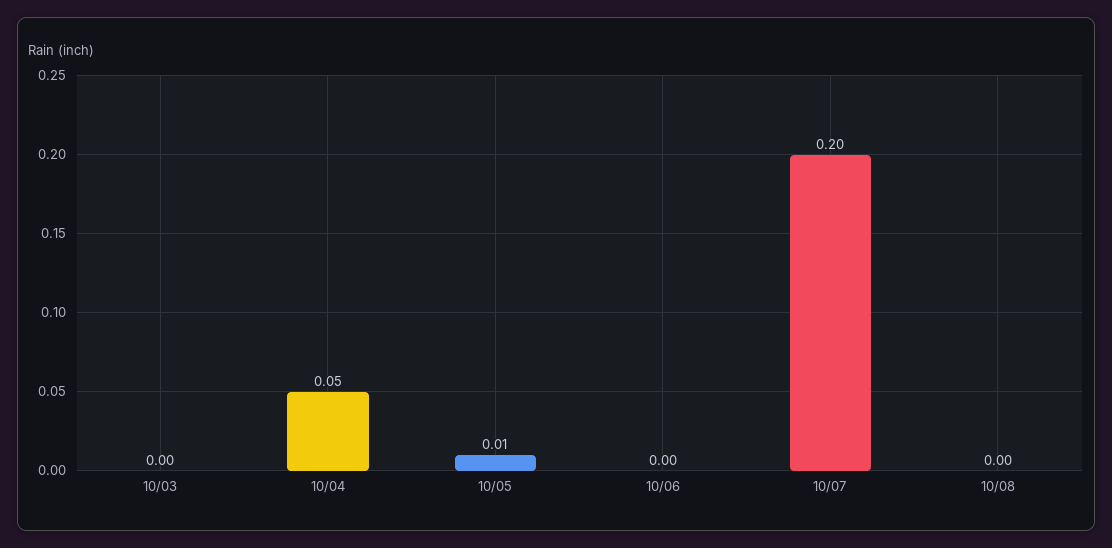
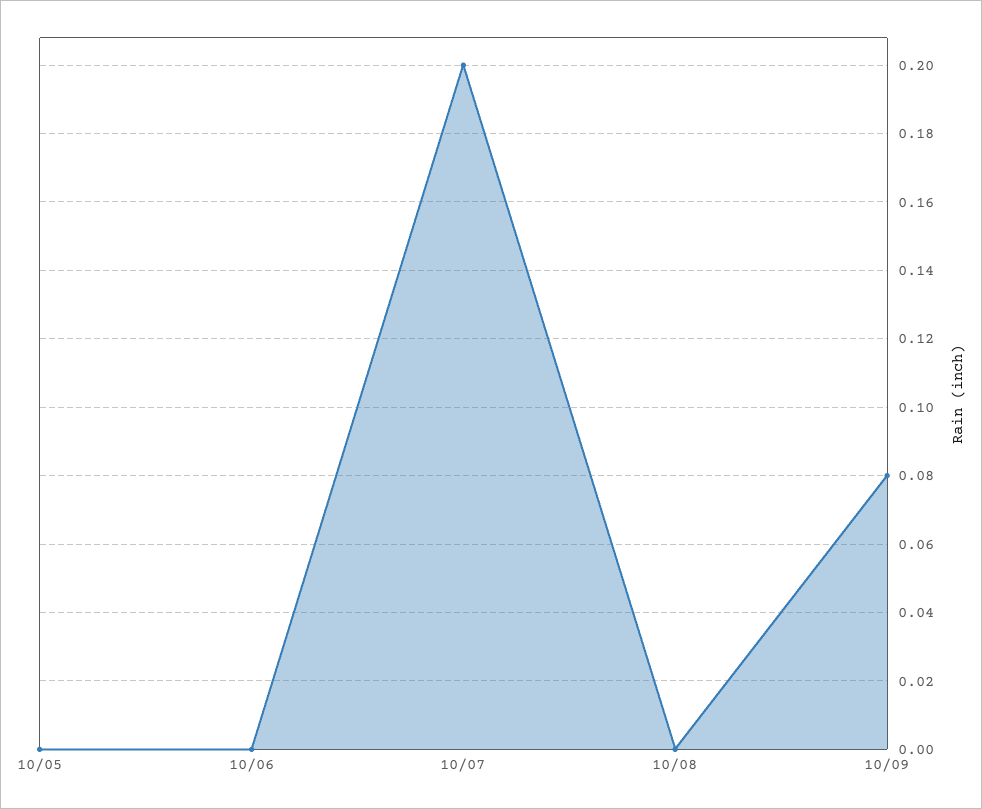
10/03: 0 -> none
10/04: 0.05 -> none
10/05: 0.01 -> 0
10/09: none -> 0.08

